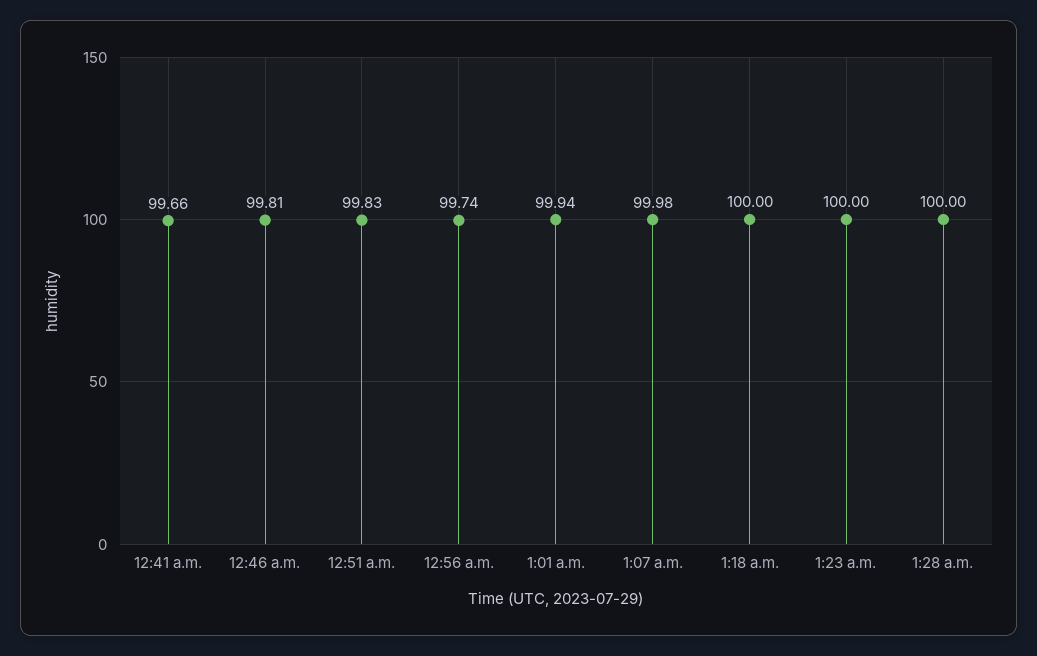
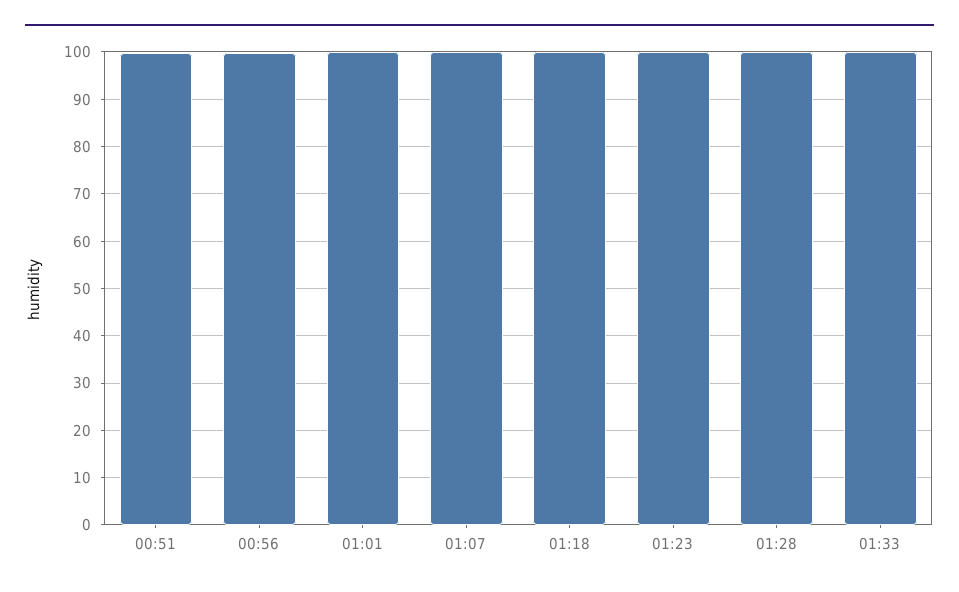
12:41 a.m.: 99.66 -> none
12:46 a.m.: 99.81 -> none
01:33: none -> 100

